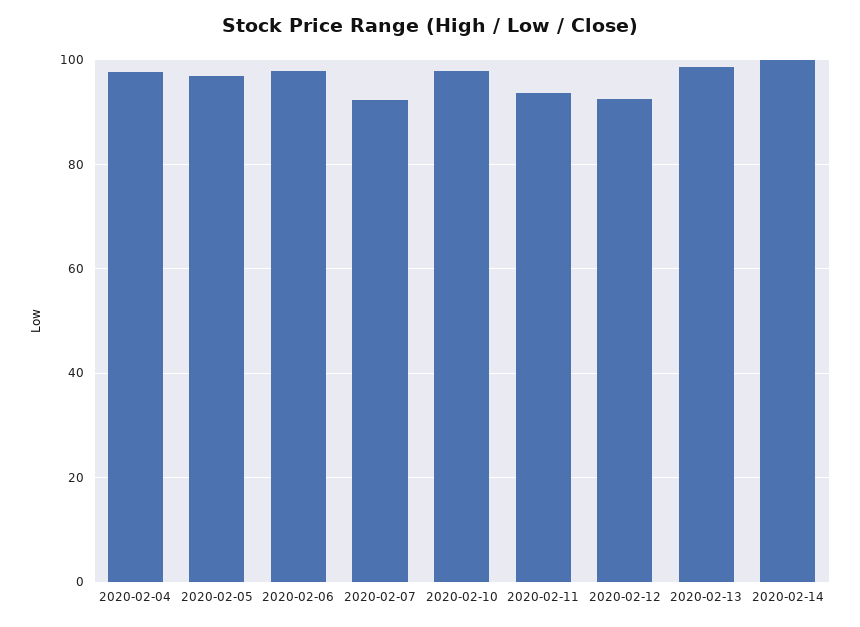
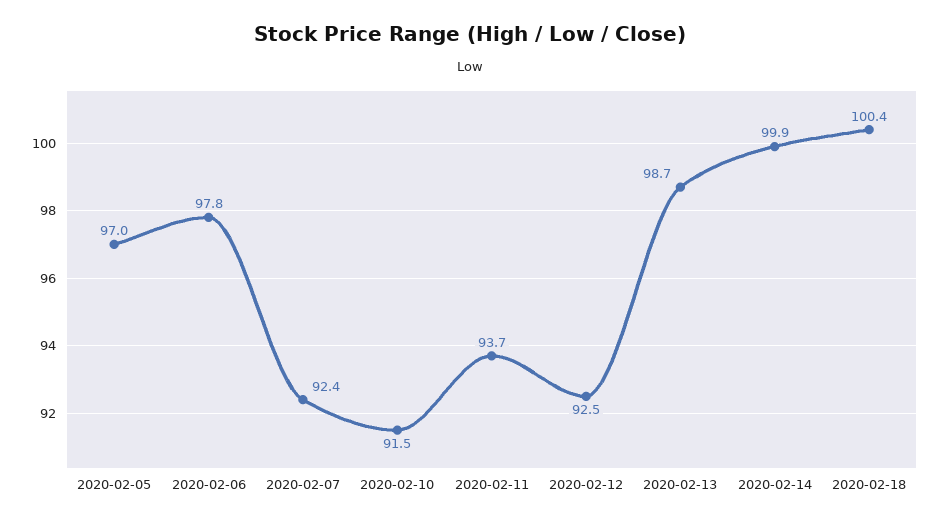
2020-02-04: 98 -> none
2020-02-10: 98 -> 91.5
2020-02-18: none -> 100.4

